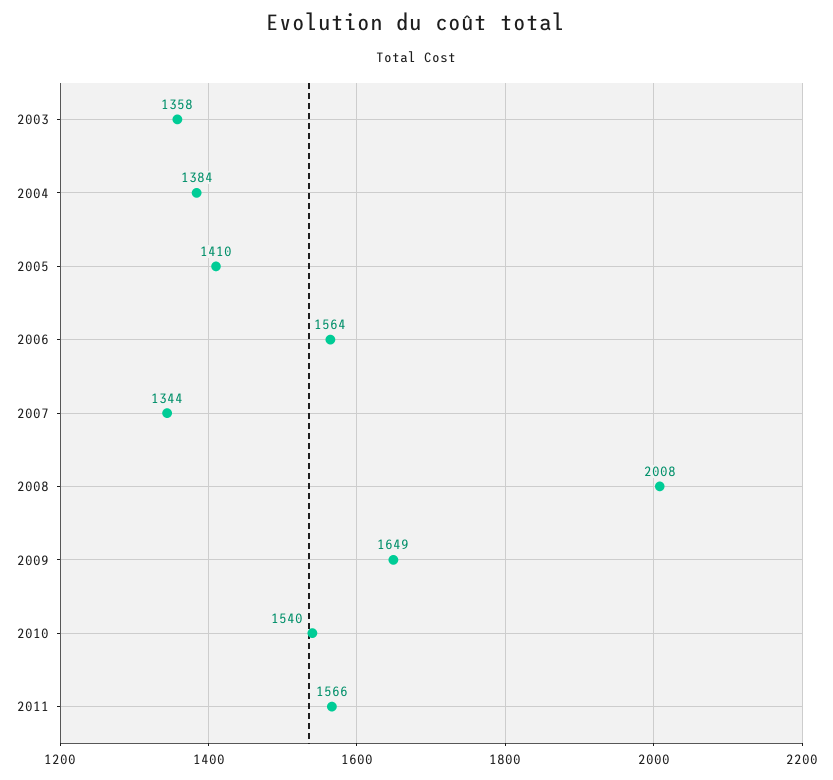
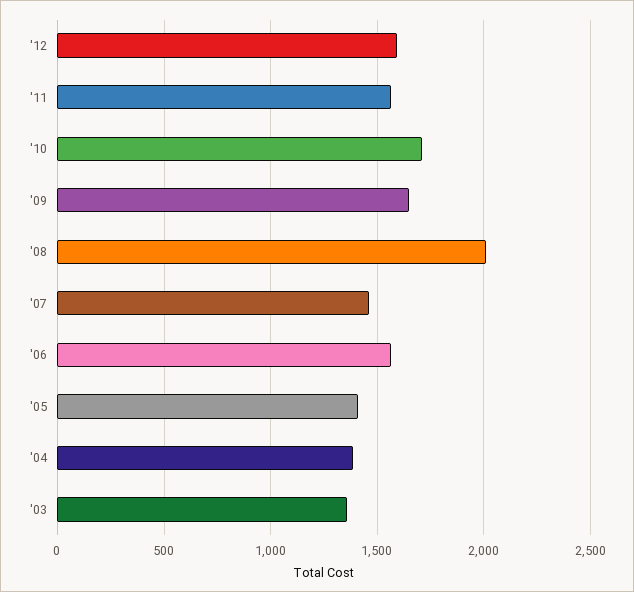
2007: 1344 -> 1450
2010: 1540 -> 1700
'12: none -> 1600

